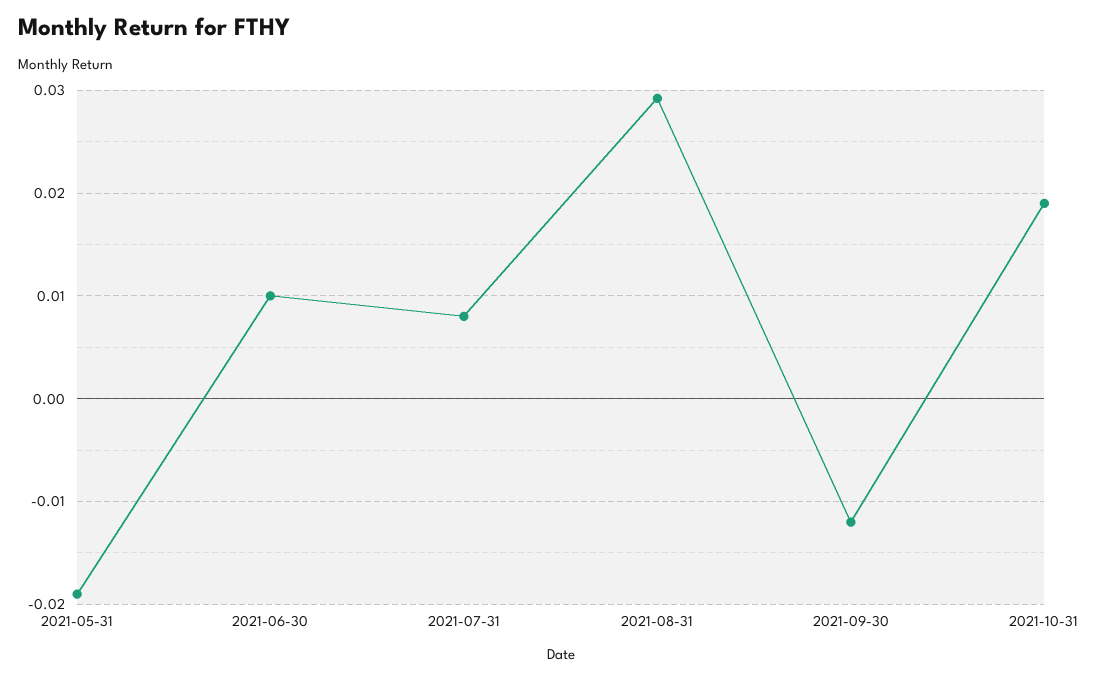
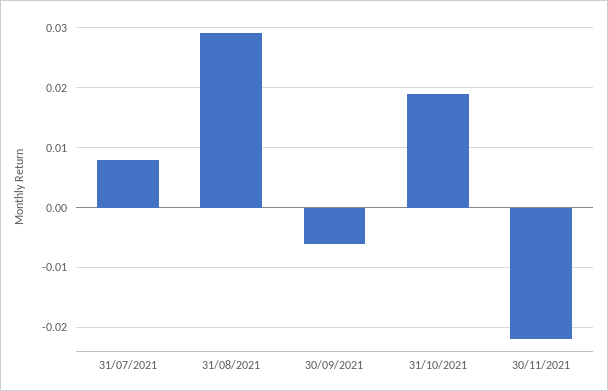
2021-05-31: -0.019 -> none
2021-06-30: 0.01 -> none
2021-09-30: -0.012 -> -0.006
30/11/2021: none -> -0.022

